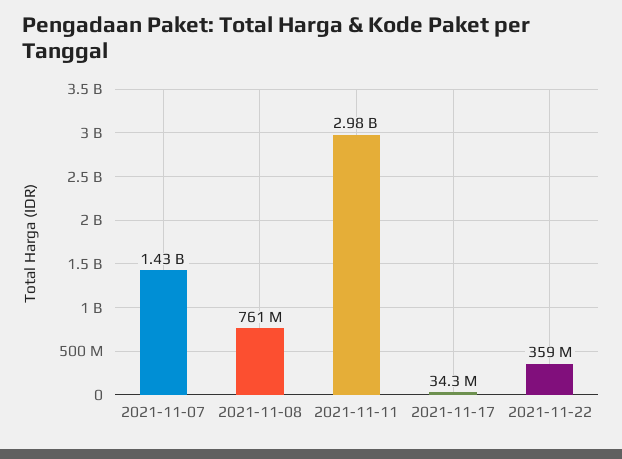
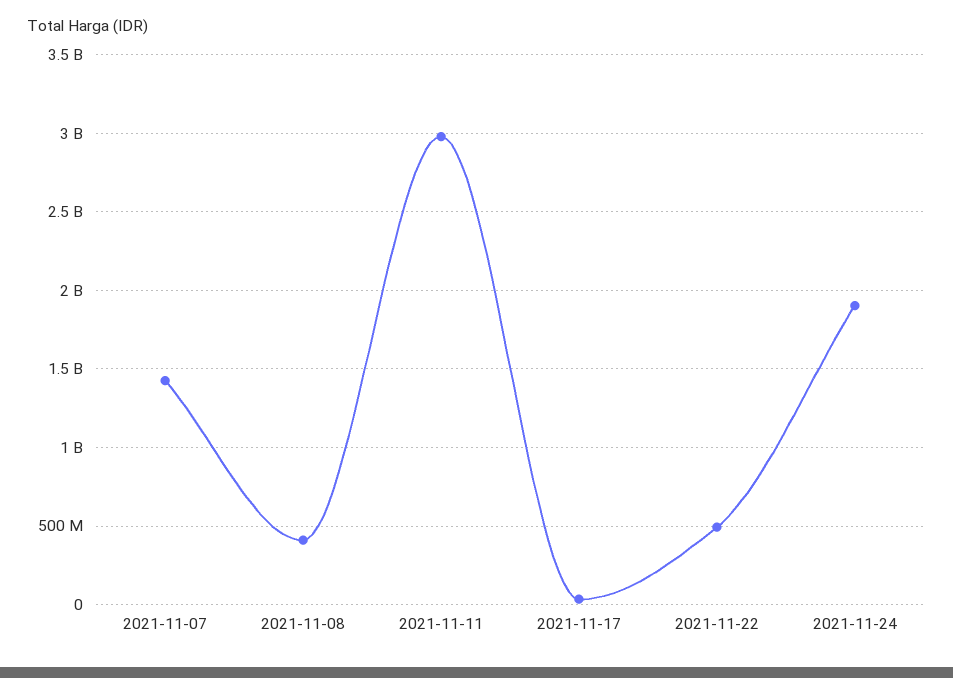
2021-11-08: 761000000 -> 400000000
2021-11-22: 359000000 -> 500000000
2021-11-24: none -> 1900000000

